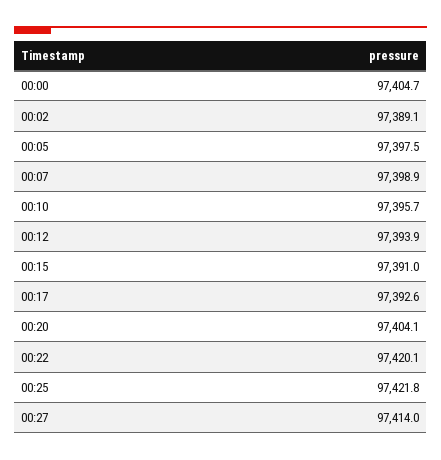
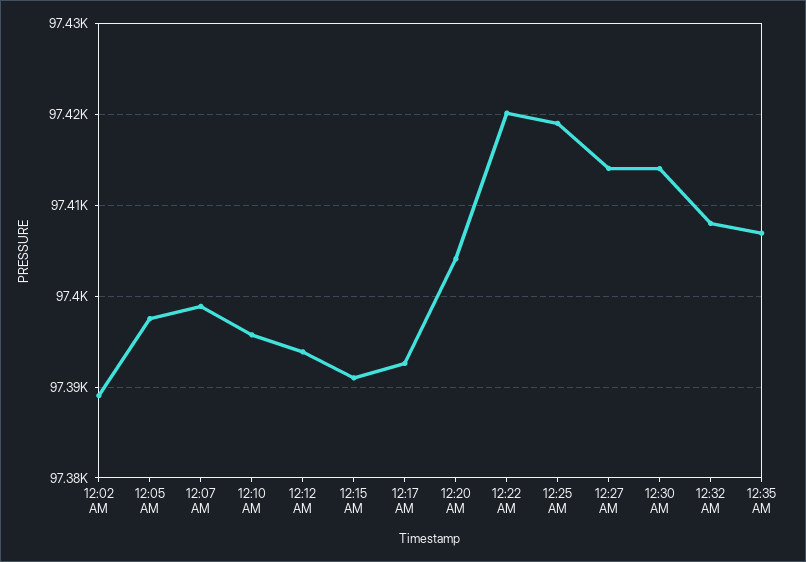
00:00: 97404.7 -> none
00:25: 97421.8 -> 97419
12:30 AM: none -> 97414
12:32 AM: none -> 97408
12:35 AM: none -> 97407

